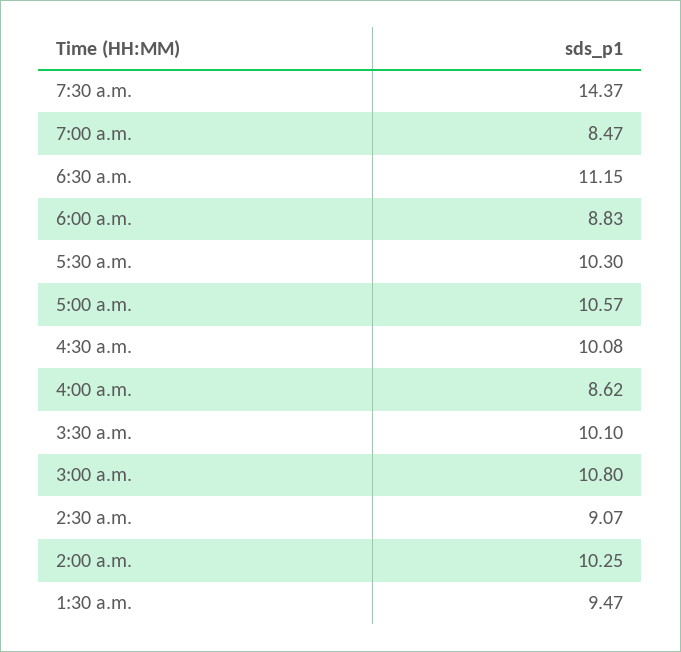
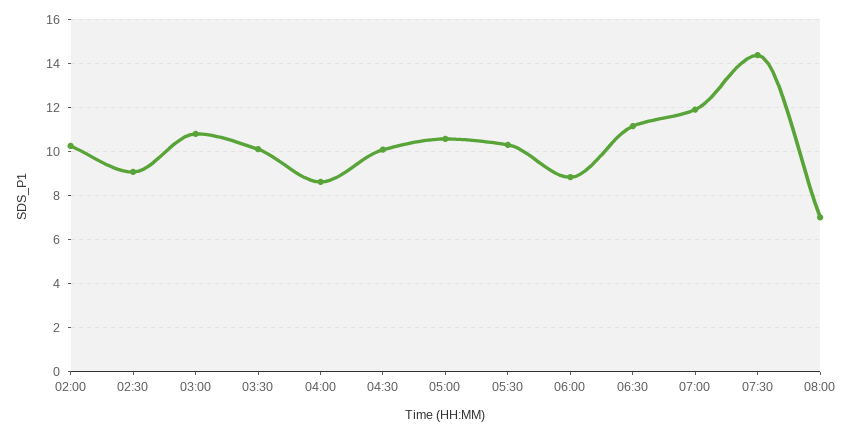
7:00 a.m.: 8.47 -> 12
1:30 a.m.: 9.47 -> none
08:00: none -> 7

